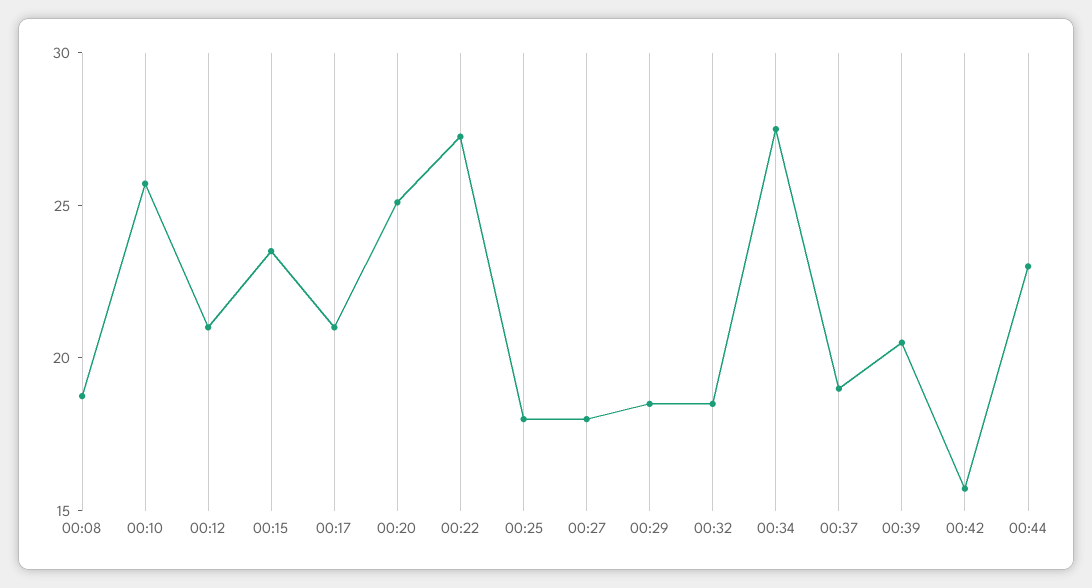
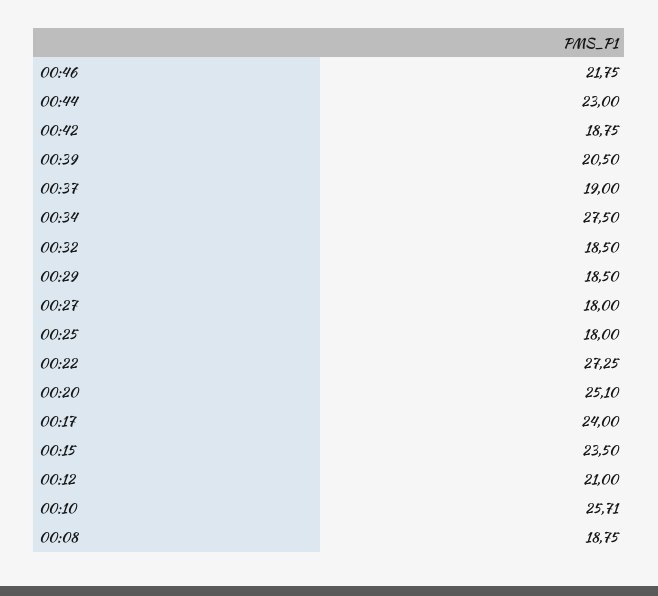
00:17: 21 -> 24
00:42: 16 -> 18.75
00:46: none -> 21.75

